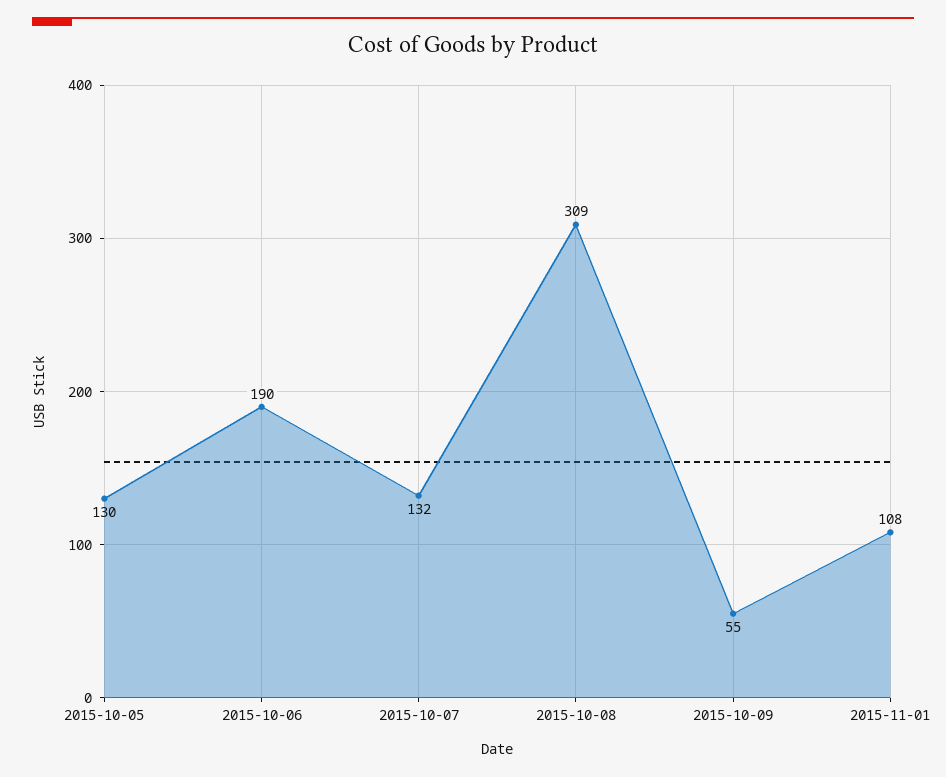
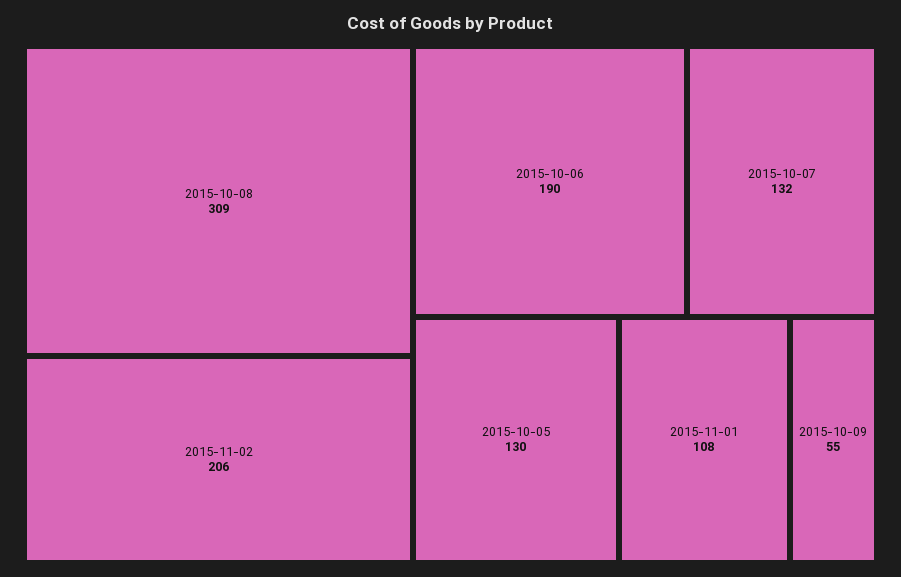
2015-11-02: none -> 206

